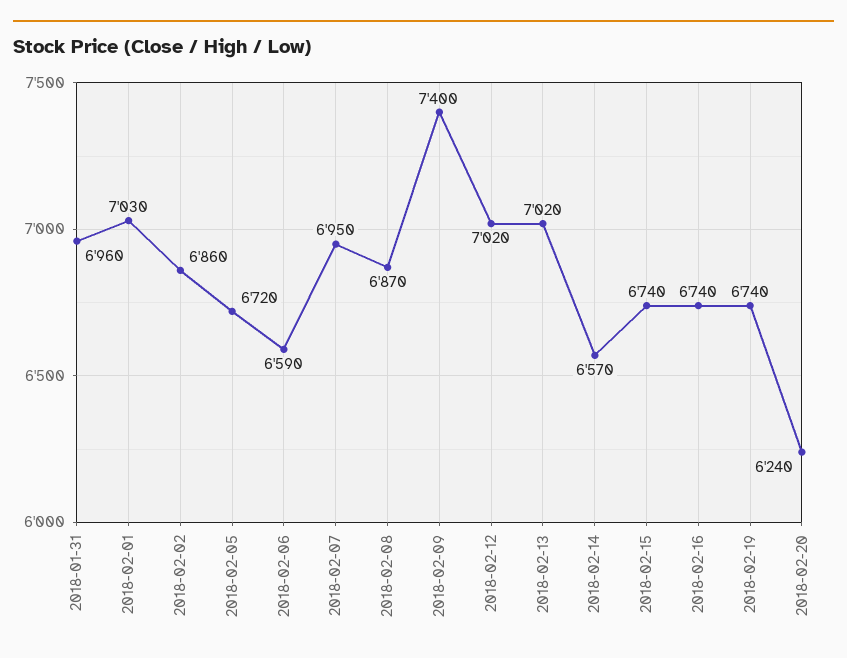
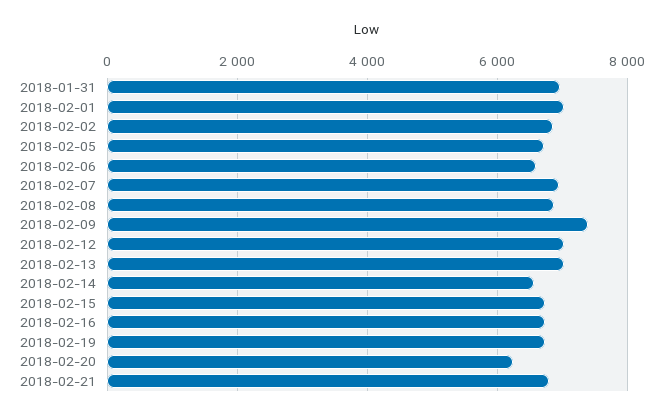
2018-02-21: none -> 6800

